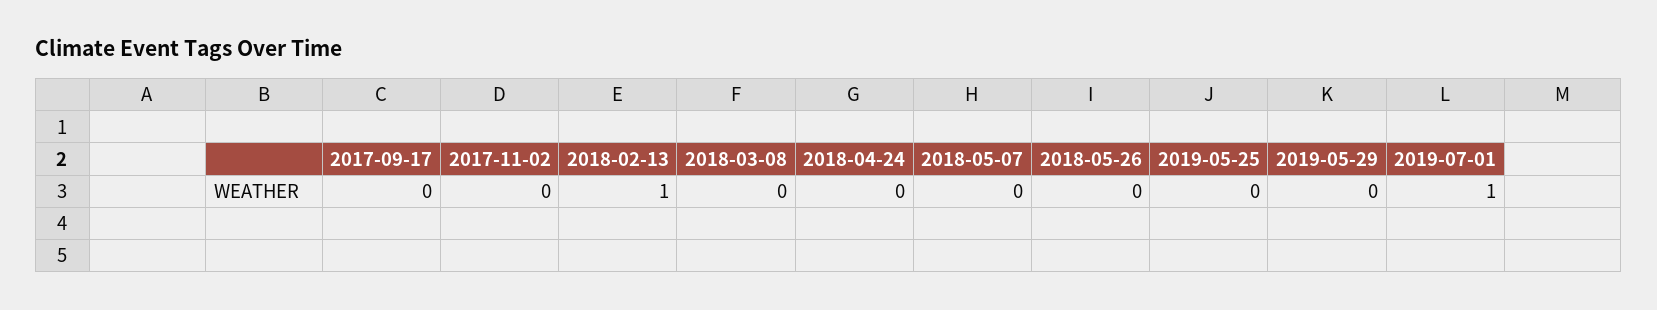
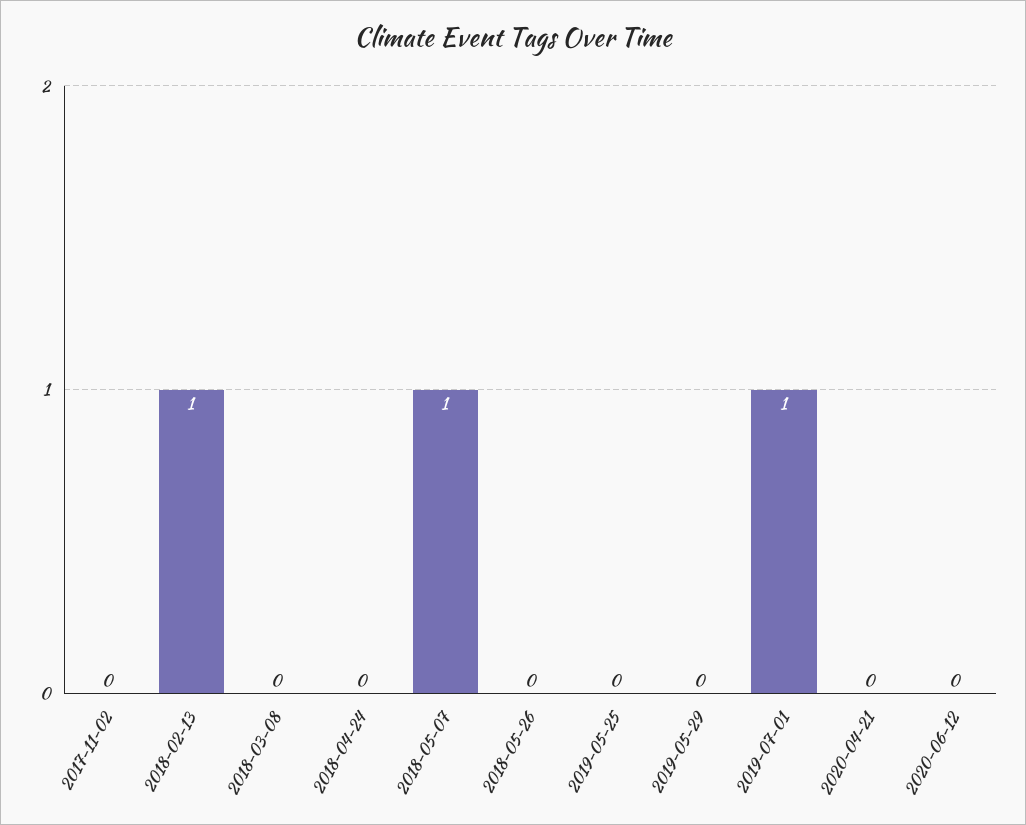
2017-09-17: 0 -> none
2018-05-07: 0 -> 1
2020-04-21: none -> 0
2020-06-12: none -> 0

